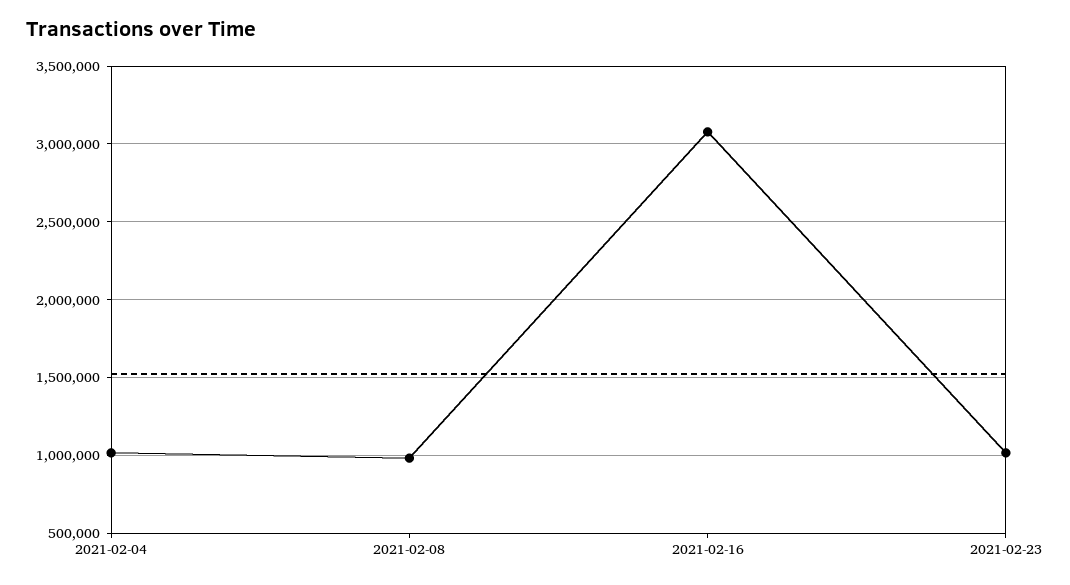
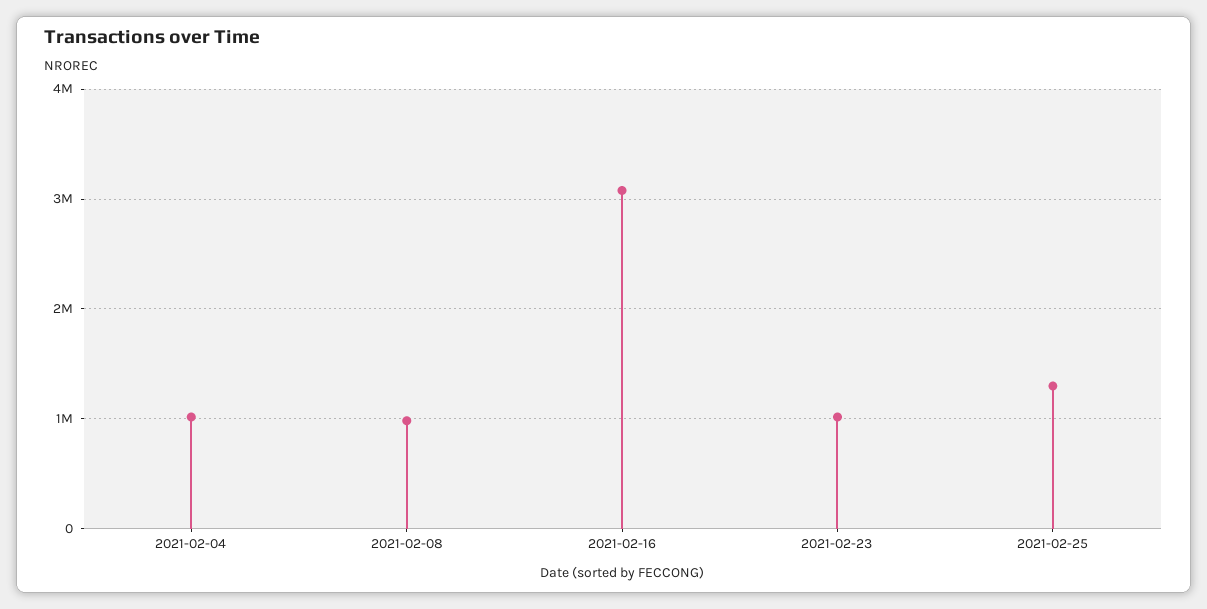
2021-02-25: none -> 1300000

